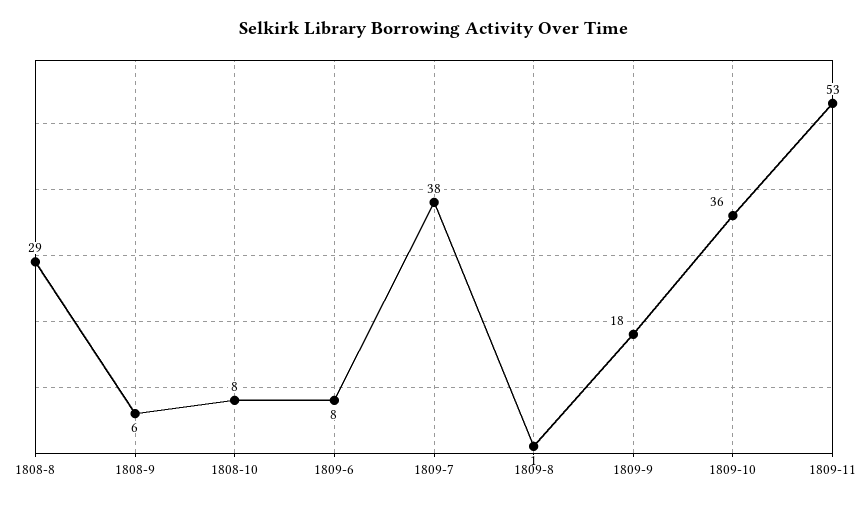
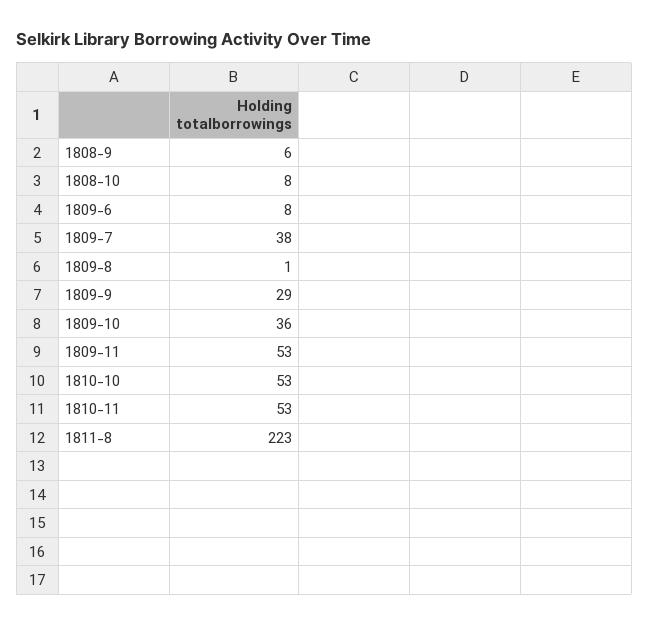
1808-8: 29 -> none
1809-9: 18 -> 29
1810-10: none -> 53
1810-11: none -> 53
1811-8: none -> 223

